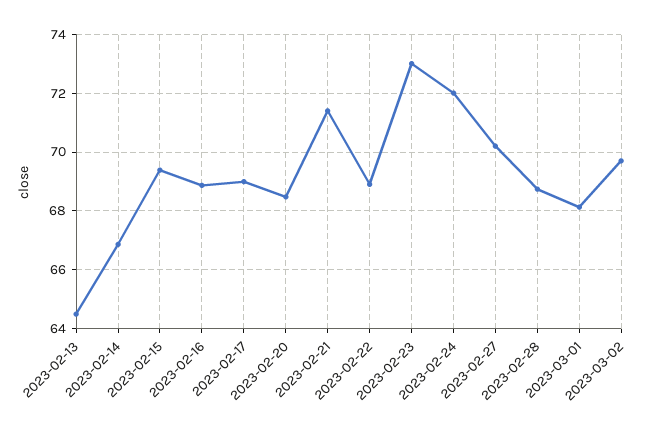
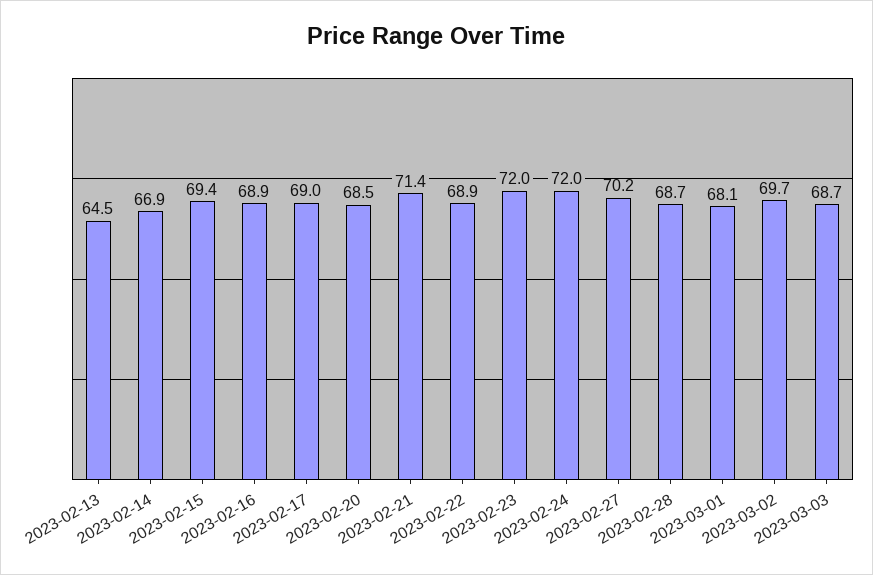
2023-02-23: 73 -> 72
2023-03-03: none -> 68.7

